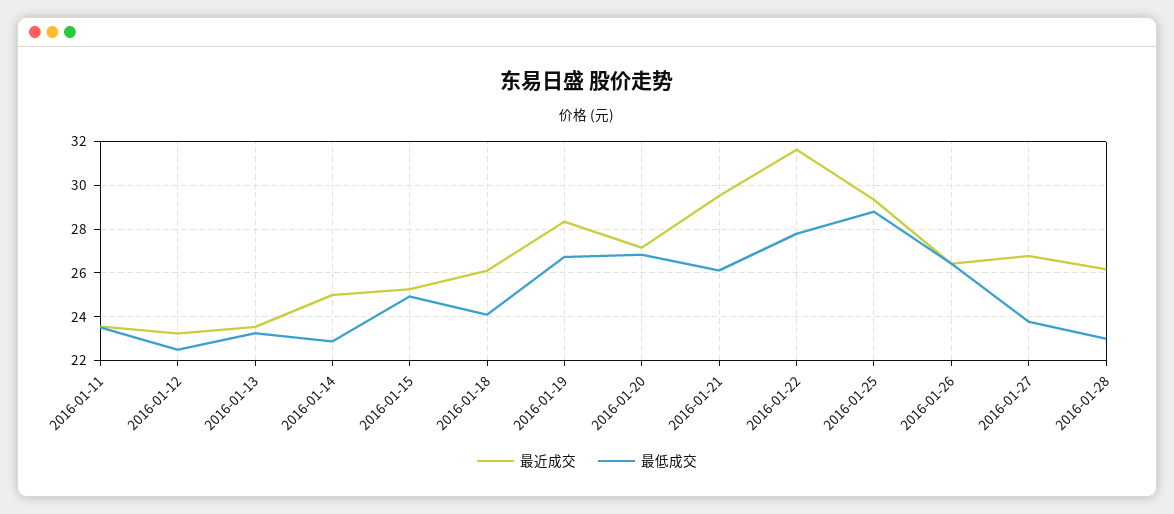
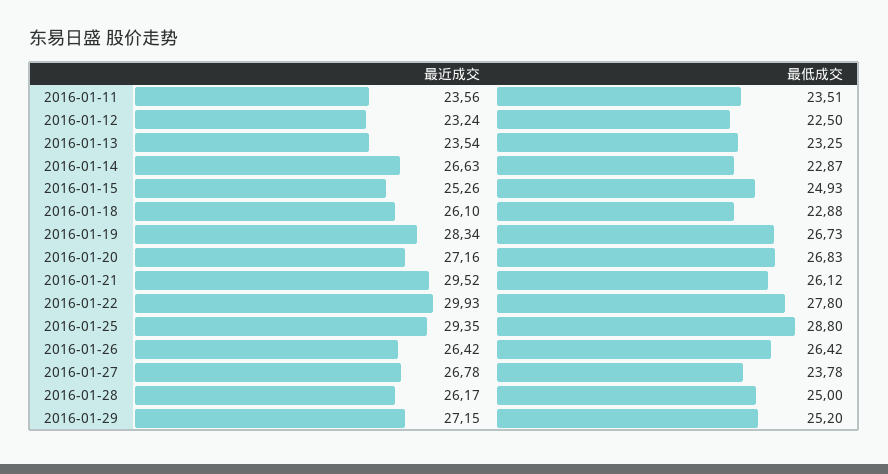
最近成交, 2016-01-14: 25 -> 26.63
最低成交, 2016-01-18: 24 -> 22.88
最近成交, 2016-01-22: 31.5 -> 29.93
最低成交, 2016-01-28: 23 -> 25
最近成交, 2016-01-29: none -> 27.15
最低成交, 2016-01-29: none -> 25.2

